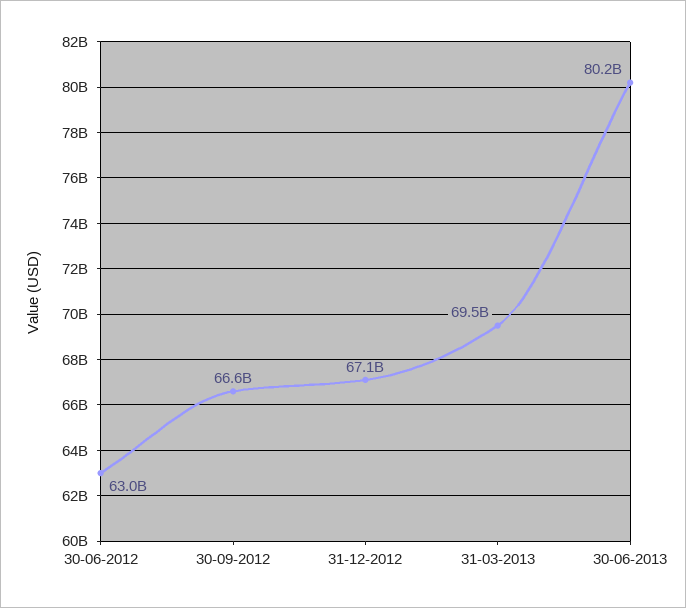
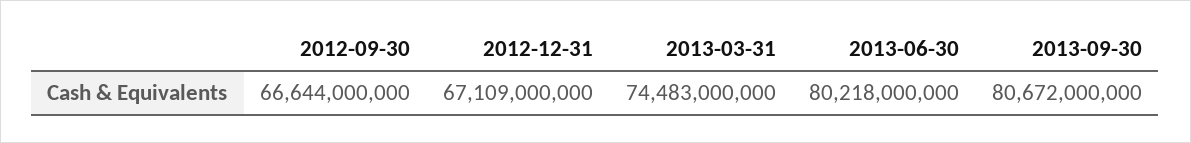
30-06-2012: 63000000000 -> none
31-03-2013: 69500000000 -> 74483000000
2013-09-30: none -> 80672000000

